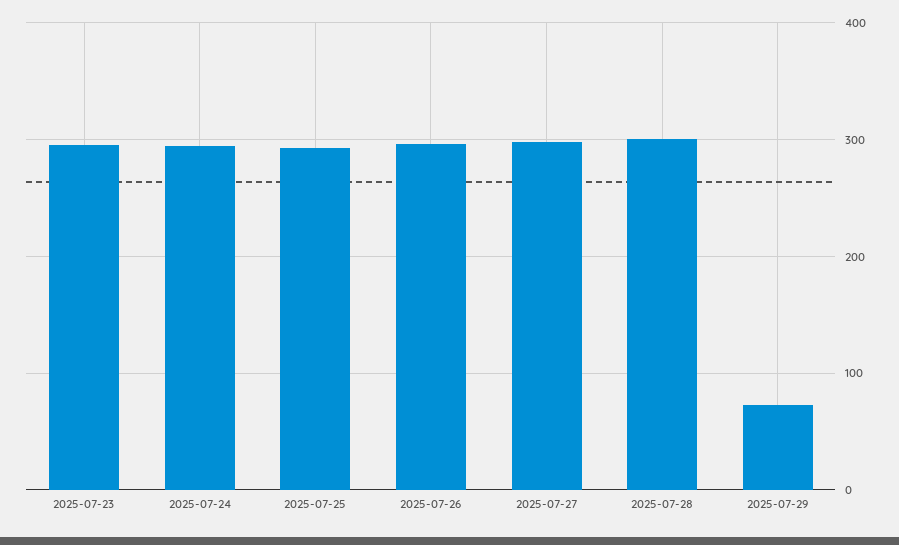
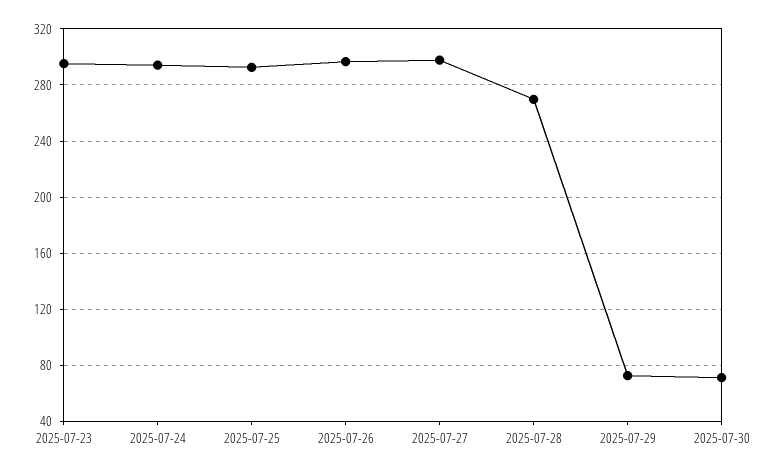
2025-07-28: 300 -> 270
2025-07-30: none -> 70

